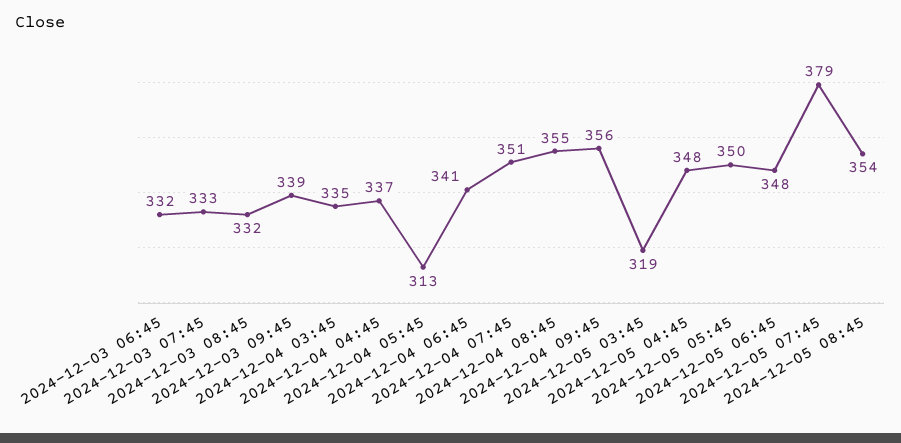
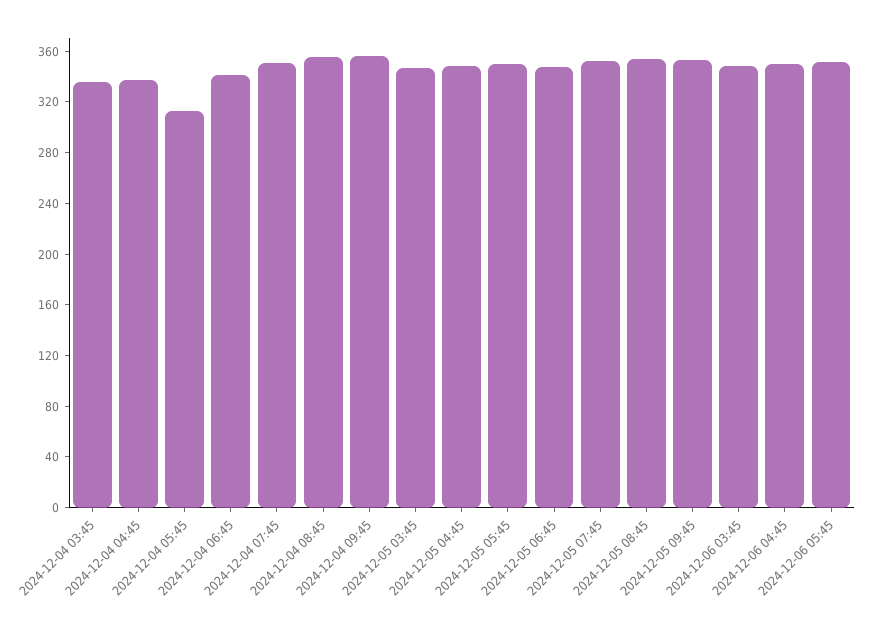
2024-12-03 06:45: 332 -> none
2024-12-03 07:45: 333 -> none
2024-12-03 08:45: 332 -> none
2024-12-03 09:45: 339 -> none
2024-12-05 03:45: 319 -> 350
2024-12-05 07:45: 379 -> 350
2024-12-05 09:45: none -> 350
2024-12-06 03:45: none -> 350
2024-12-06 04:45: none -> 350
2024-12-06 05:45: none -> 350

